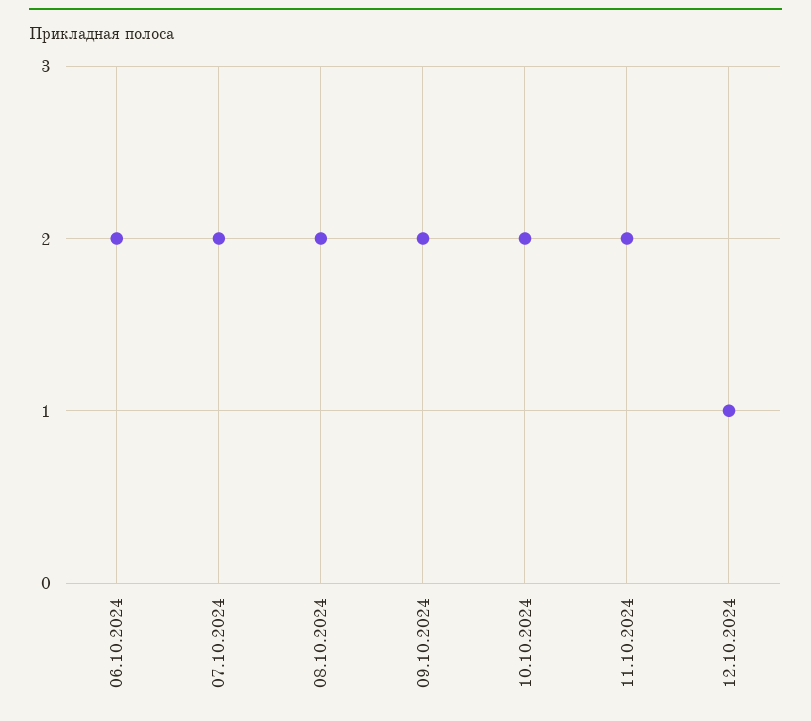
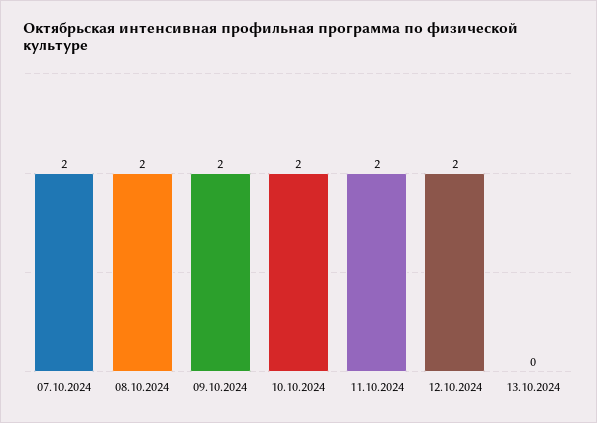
06.10.2024: 2 -> none
12.10.2024: 1 -> 2
13.10.2024: none -> 0

